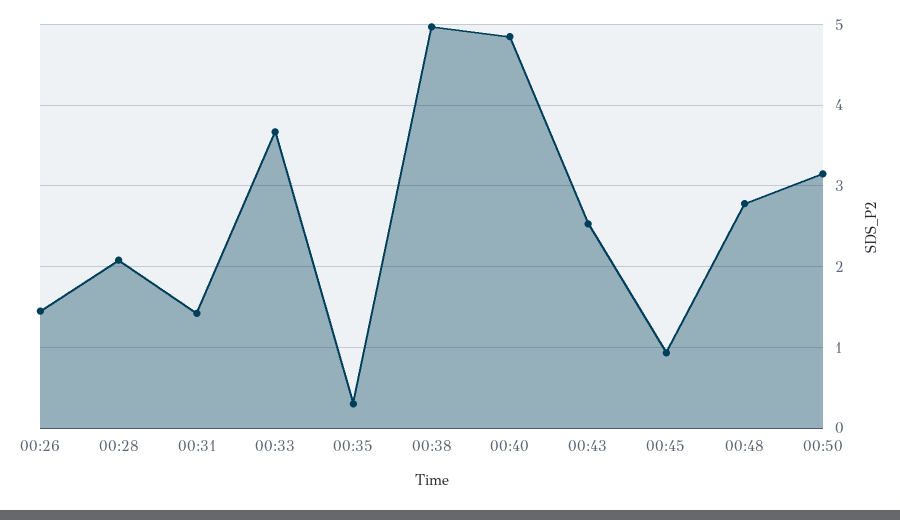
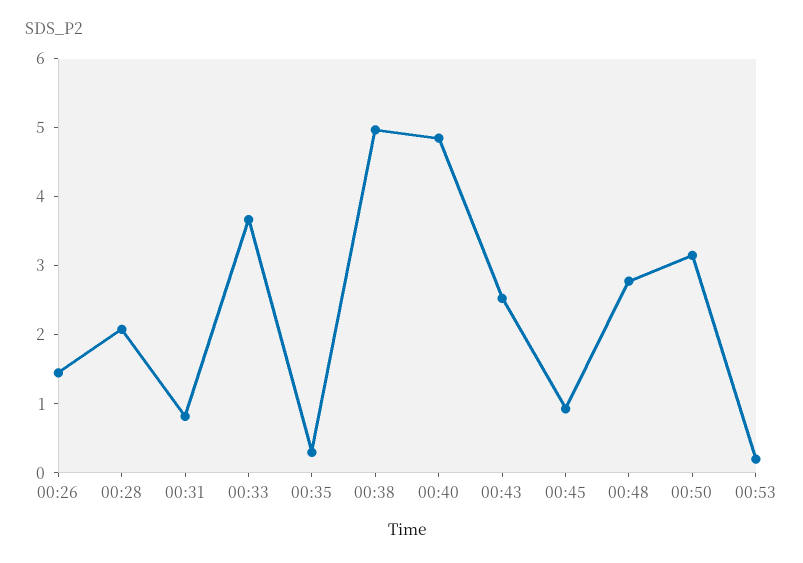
00:31: 1.4 -> 0.8
00:53: none -> 0.2

